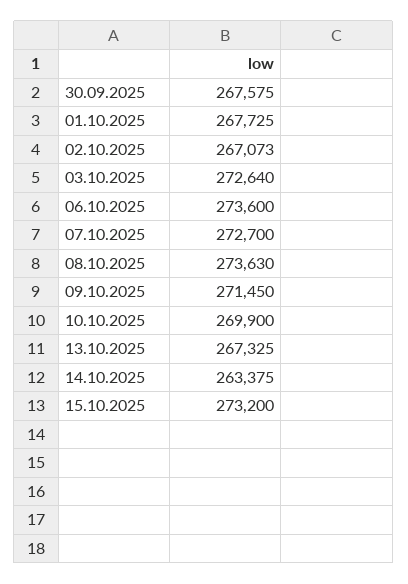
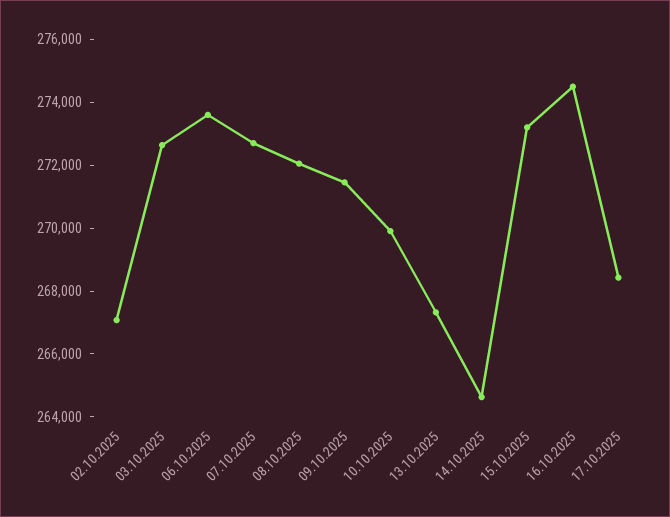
30.09.2025: 267575 -> none
01.10.2025: 267725 -> none
08.10.2025: 273630 -> 272000
14.10.2025: 263375 -> 264500
16.10.2025: none -> 274500
17.10.2025: none -> 268500

